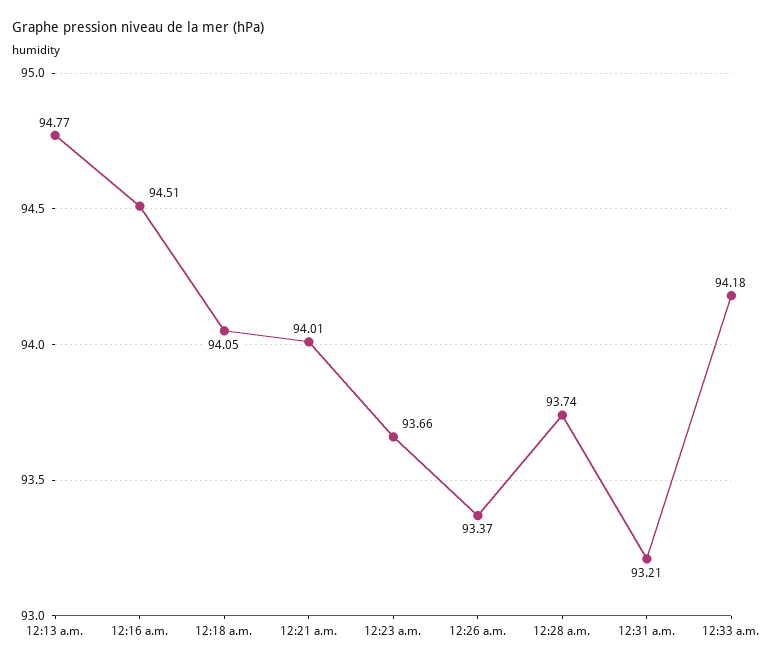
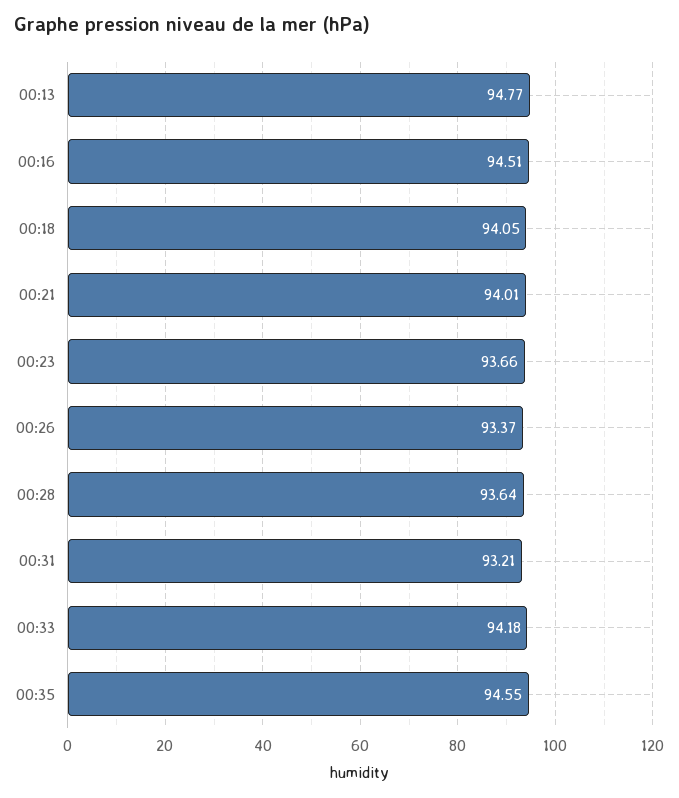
12:28 a.m.: 93.74 -> 93.64
00:35: none -> 94.55

